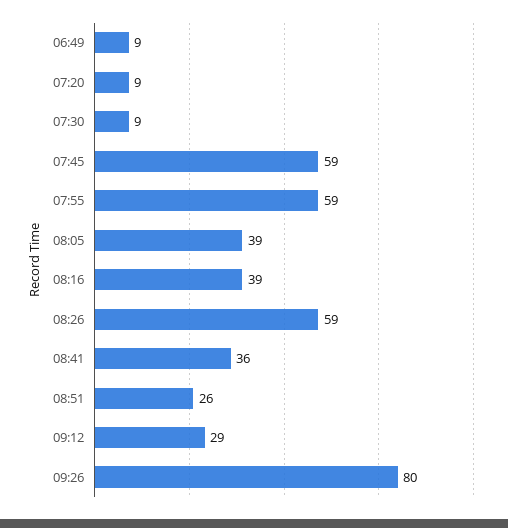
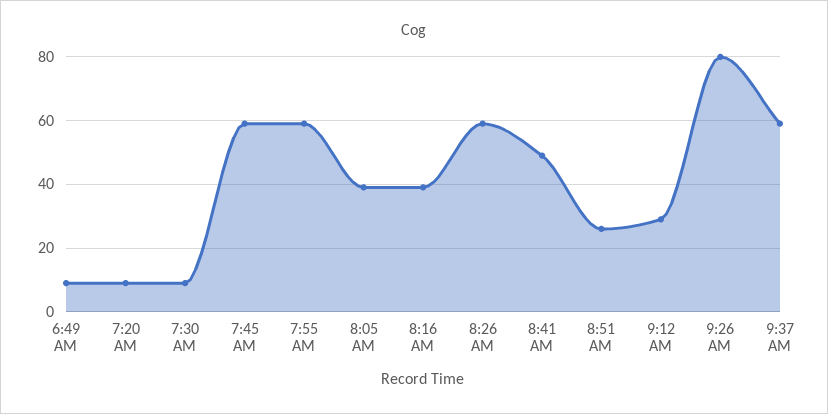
08:41: 36 -> 50
9:37 AM: none -> 60

